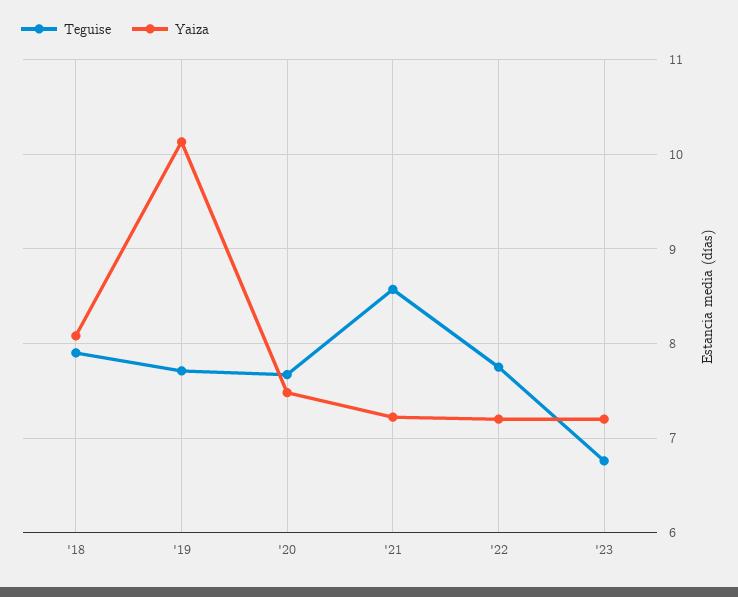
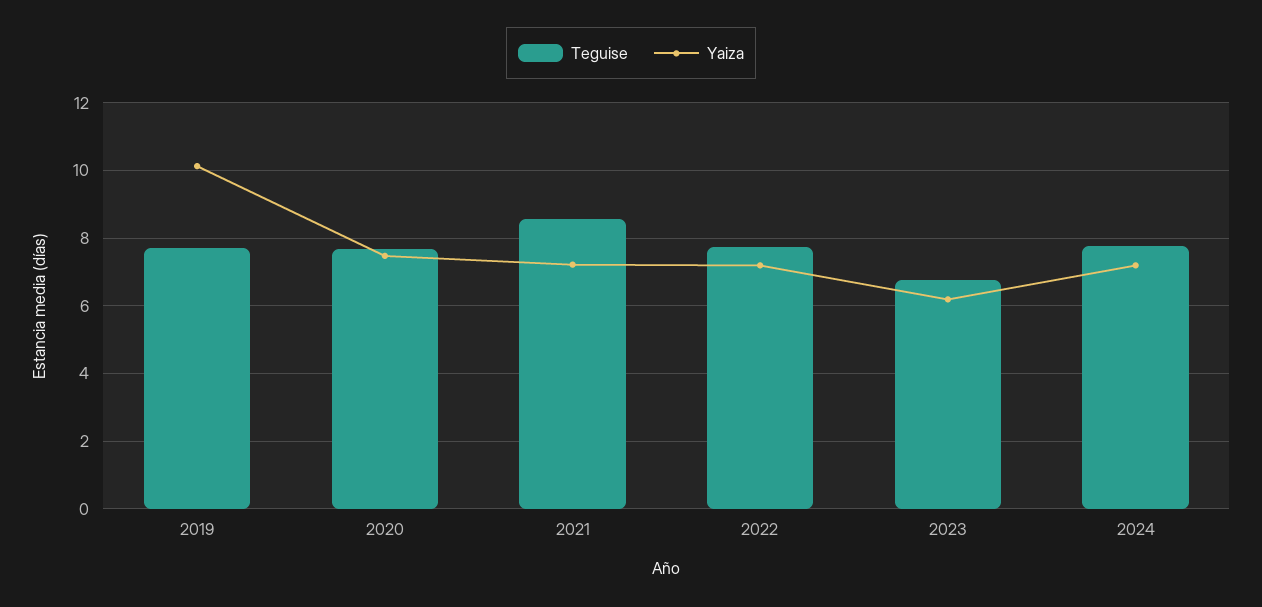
Teguise, '18: 7.9 -> none
Yaiza, '18: 8.1 -> none
Yaiza, '23: 7.2 -> 6.2
Teguise, 2024: none -> 7.8
Yaiza, 2024: none -> 7.2

